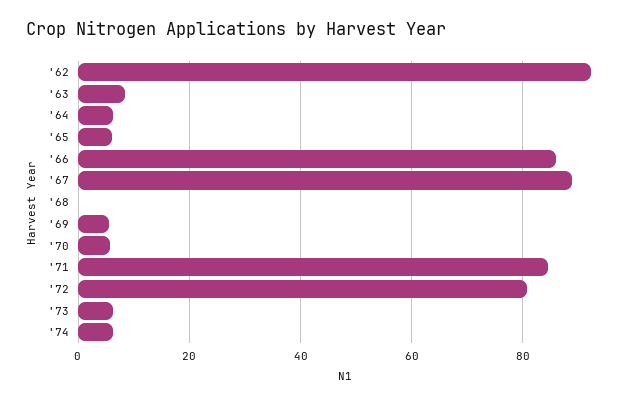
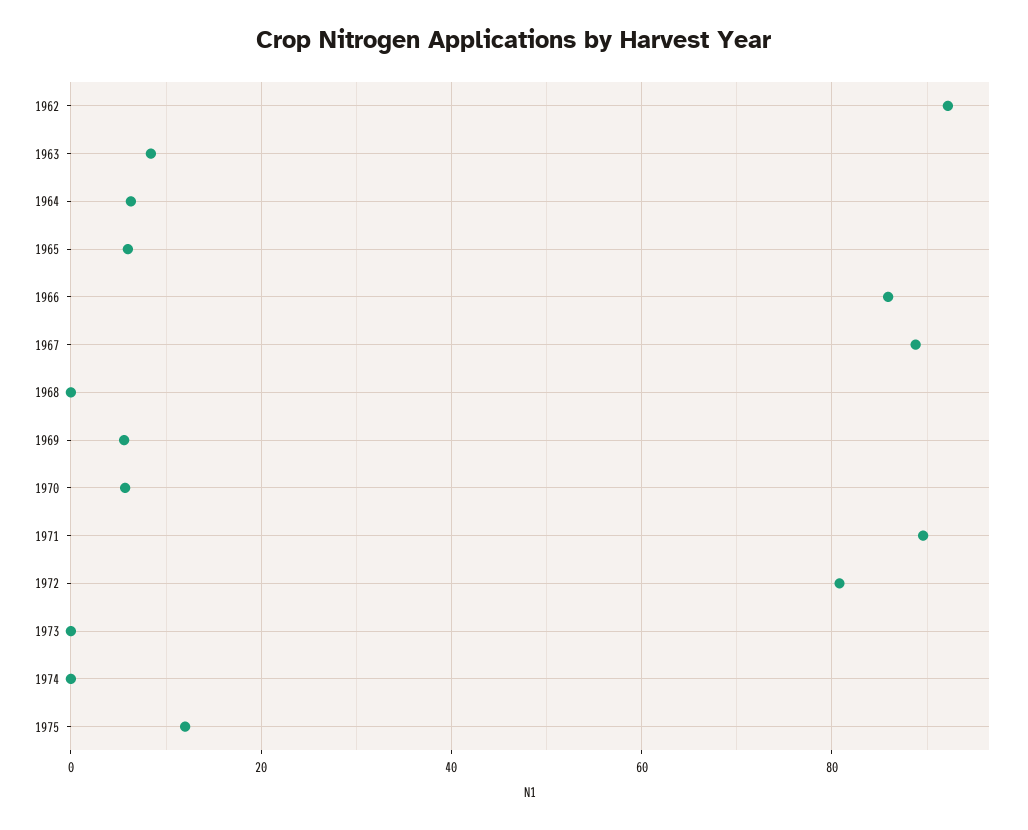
'71: 84 -> 90
'73: 6 -> 0
'74: 6 -> 0
1975: none -> 12

